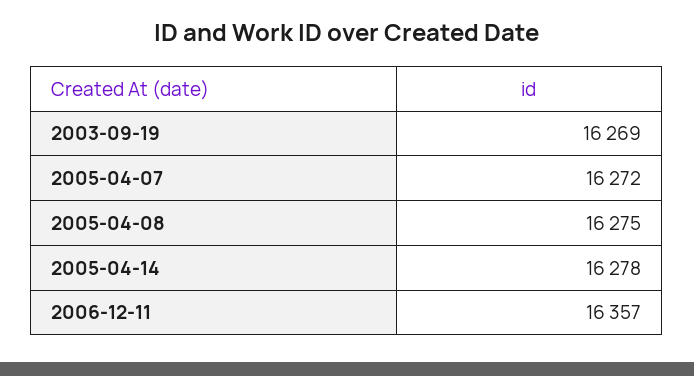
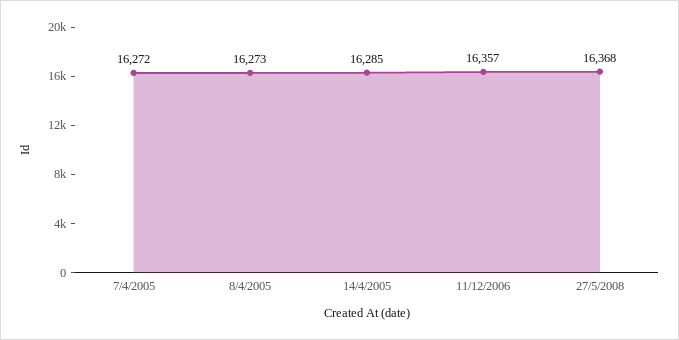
2003-09-19: 16269 -> none
2005-04-08: 16275 -> 16273
2005-04-14: 16278 -> 16285
27/5/2008: none -> 16368

